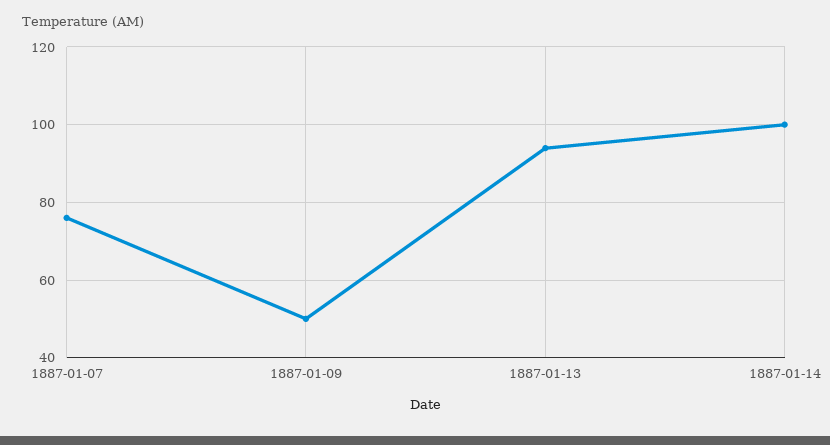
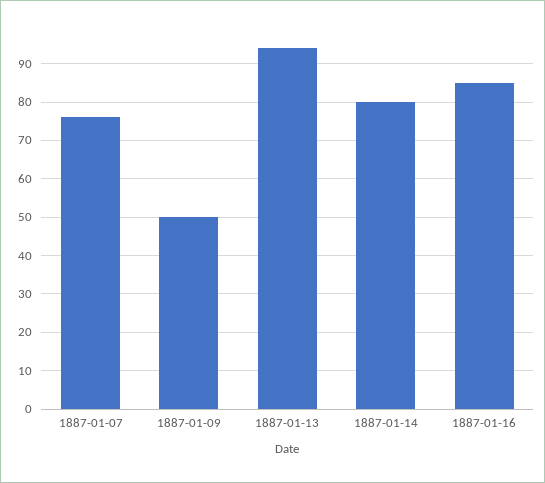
1887-01-14: 100 -> 80
1887-01-16: none -> 85

